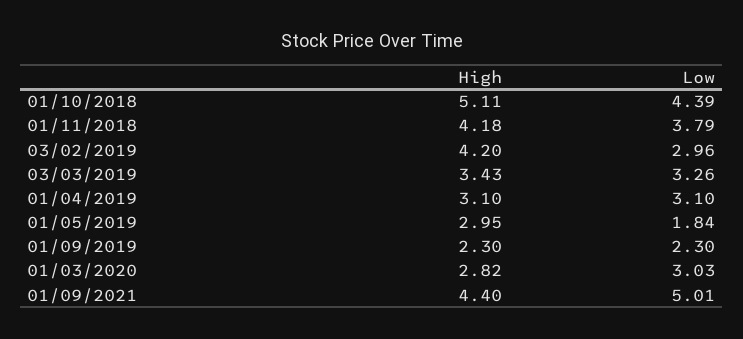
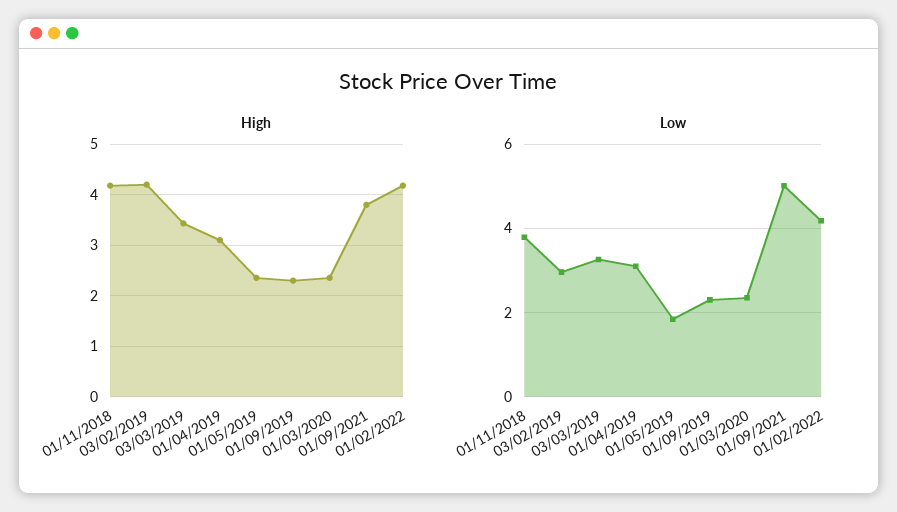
High, 01/10/2018: 5.11 -> none
Low, 01/10/2018: 4.39 -> none
High, 01/05/2019: 2.95 -> 2.4
High, 01/03/2020: 2.82 -> 2.4
Low, 01/03/2020: 3.03 -> 2.4
High, 01/09/2021: 4.4 -> 3.8
High, 01/02/2022: none -> 4.2
Low, 01/02/2022: none -> 4.2

